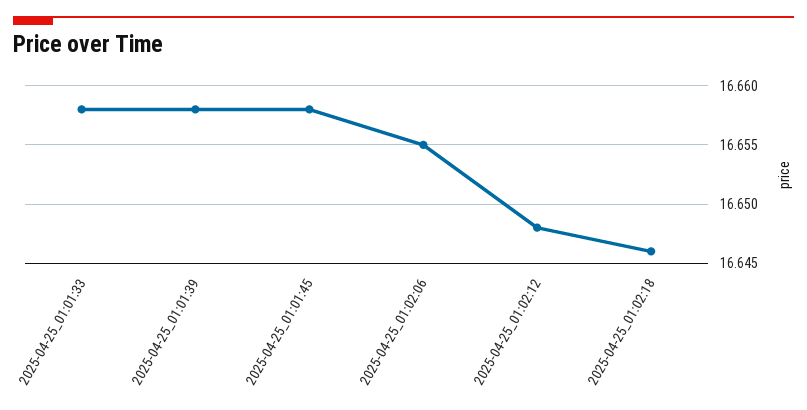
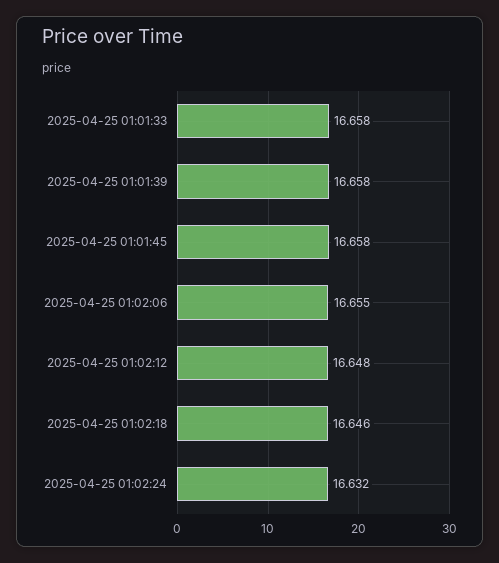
2025-04-25 01:02:24: none -> 16.632

